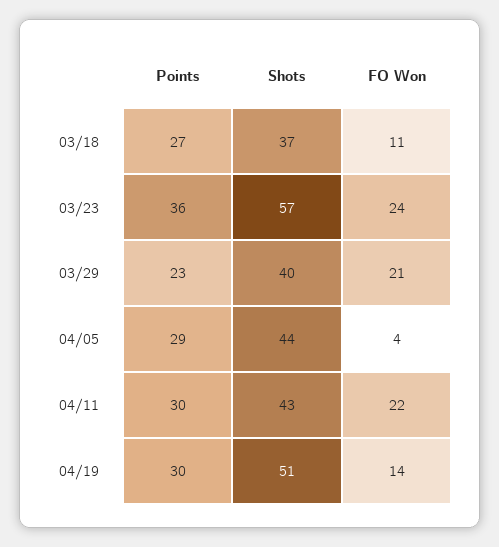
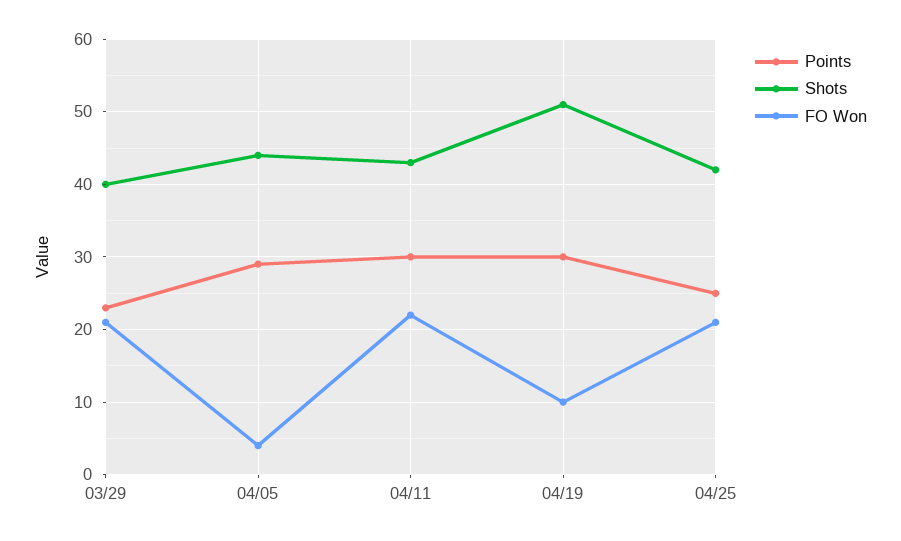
Points, 03/18: 27 -> none
Shots, 03/18: 37 -> none
FO Won, 03/18: 11 -> none
Points, 03/23: 36 -> none
Shots, 03/23: 57 -> none
FO Won, 03/23: 24 -> none
FO Won, 04/19: 14 -> 10
Points, 04/25: none -> 25
Shots, 04/25: none -> 42
FO Won, 04/25: none -> 21

